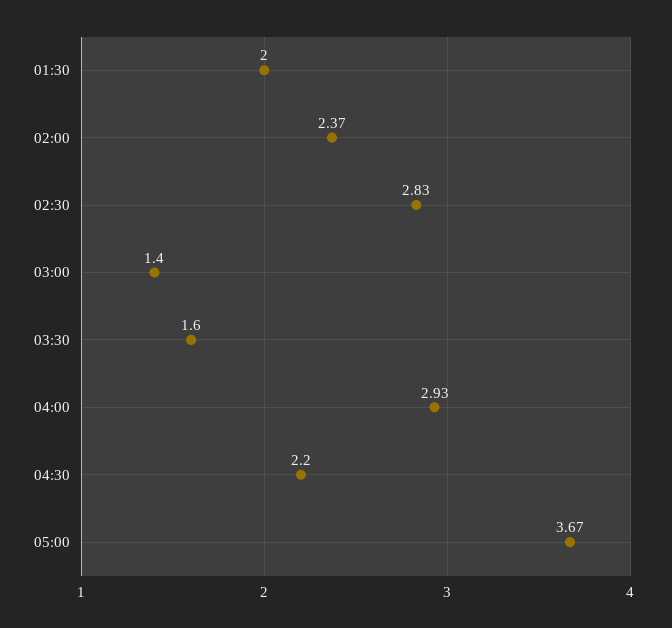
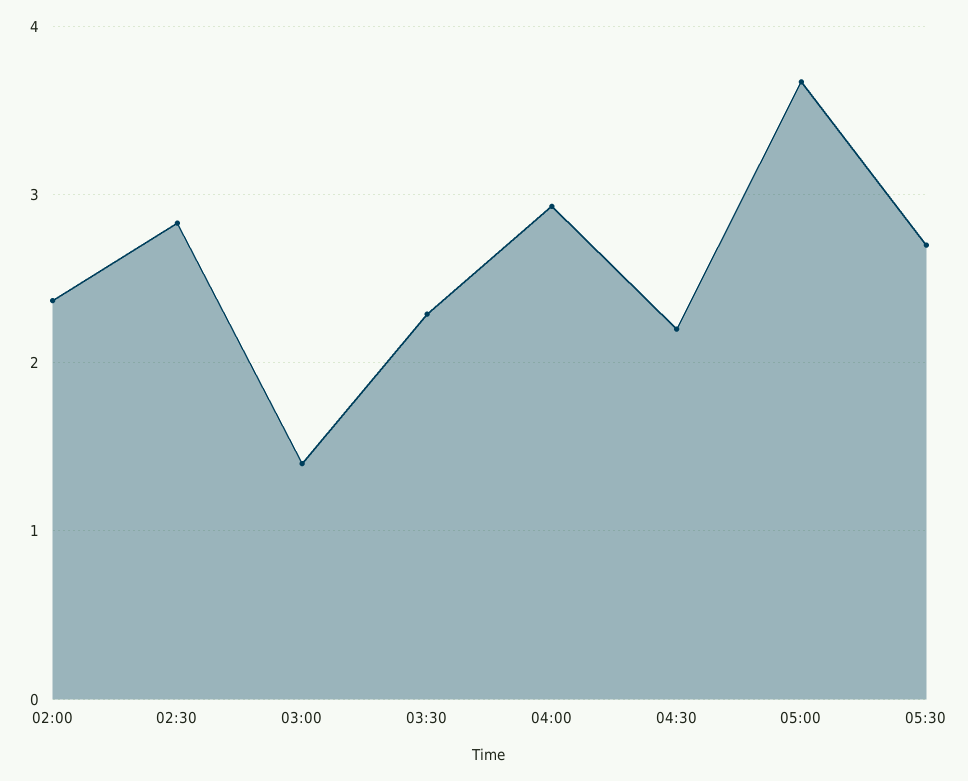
01:30: 2 -> none
03:30: 1.6 -> 2.3
05:30: none -> 2.7

